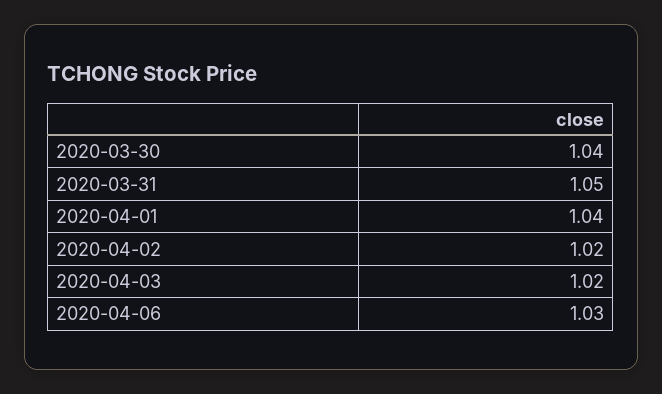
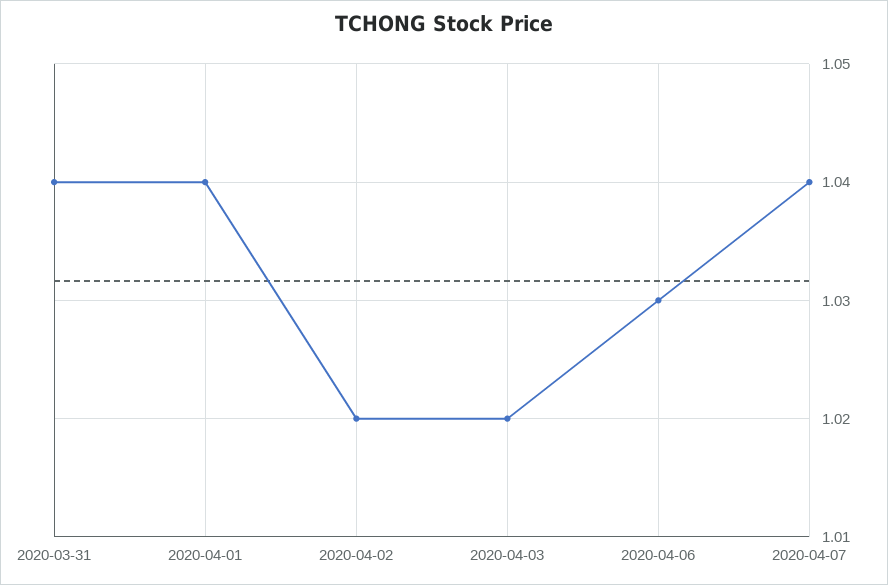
2020-03-30: 1.04 -> none
2020-03-31: 1.05 -> 1.04
2020-04-07: none -> 1.04

